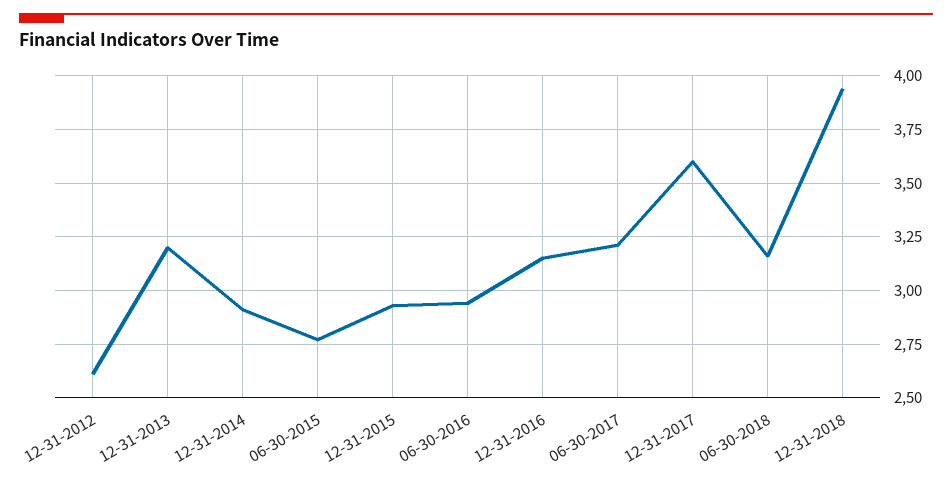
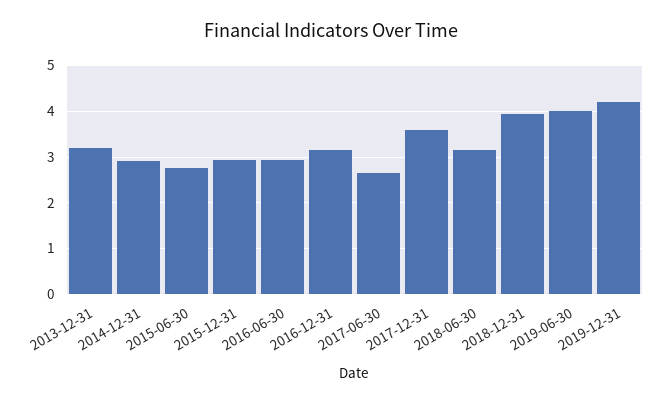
12-31-2012: 2.6 -> none
06-30-2017: 3.2 -> 2.6
2019-06-30: none -> 4
2019-12-31: none -> 4.2

